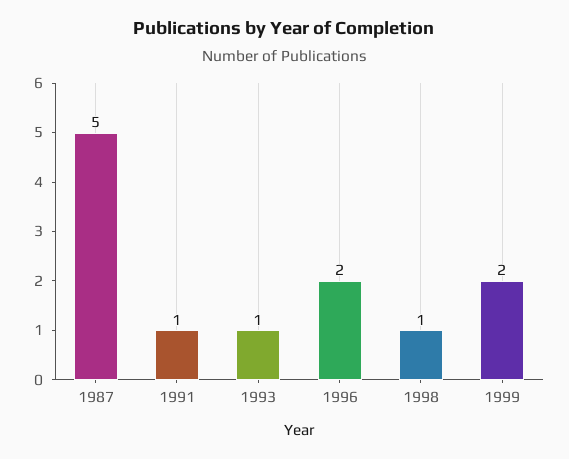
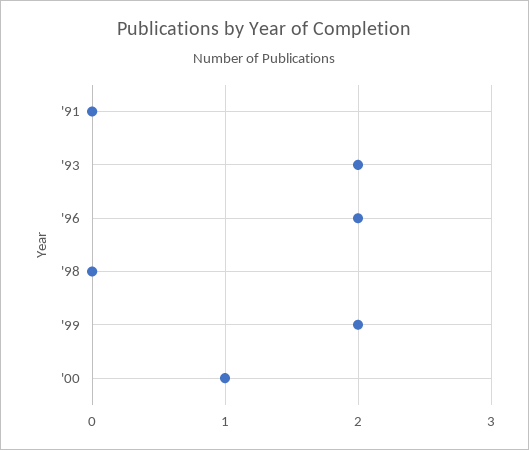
1987: 5 -> none
1991: 1 -> 0
1993: 1 -> 2
1998: 1 -> 0
'00: none -> 1

